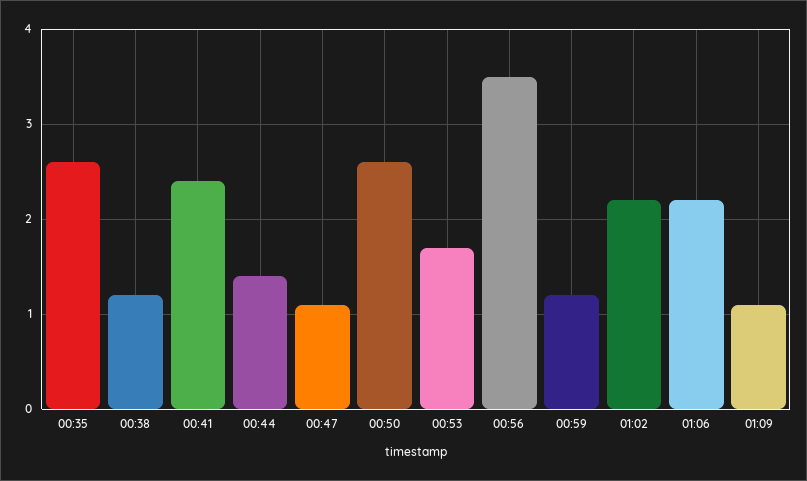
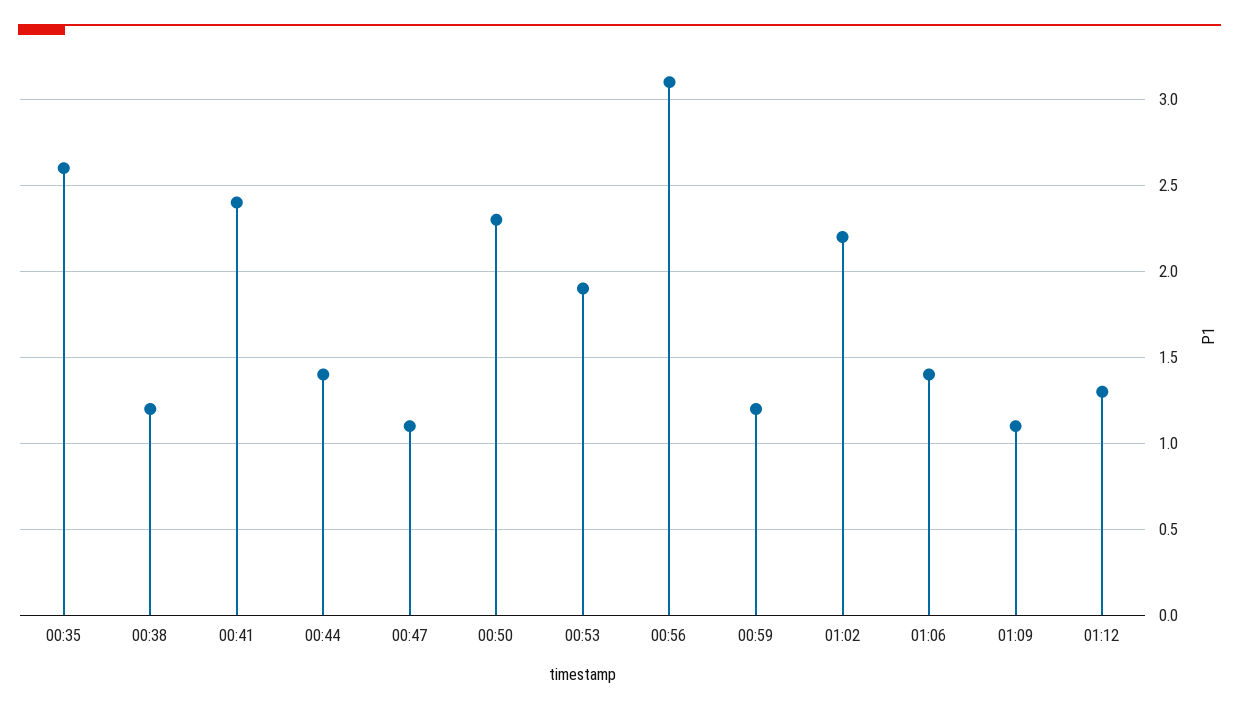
00:50: 2.6 -> 2.3
00:53: 1.7 -> 1.9
00:56: 3.5 -> 3.1
01:06: 2.2 -> 1.4
01:12: none -> 1.3

